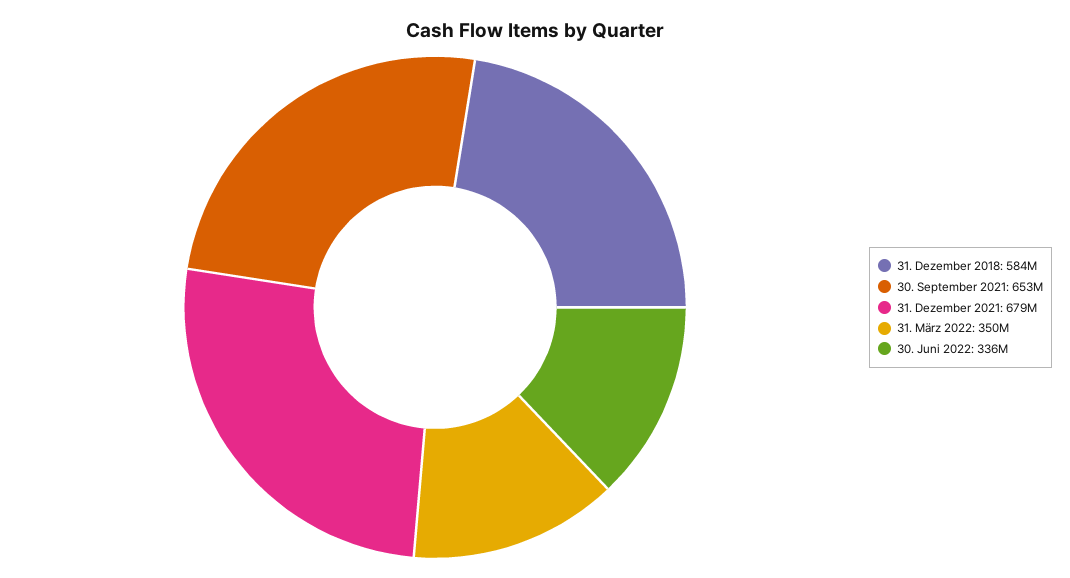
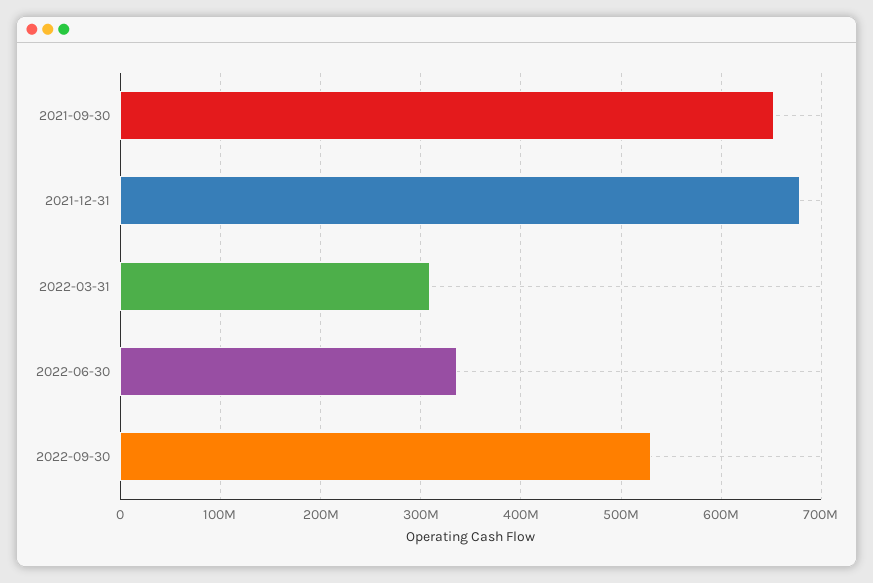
31. Dezember 2018: 584000000 -> none
31. März 2022: 350000000 -> 310000000
2022-09-30: none -> 530000000

